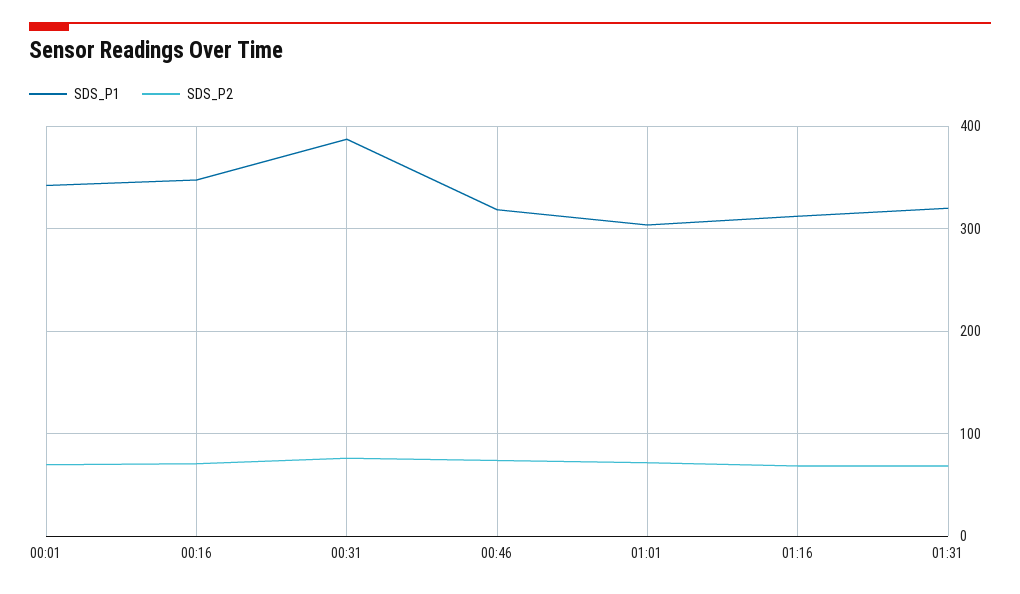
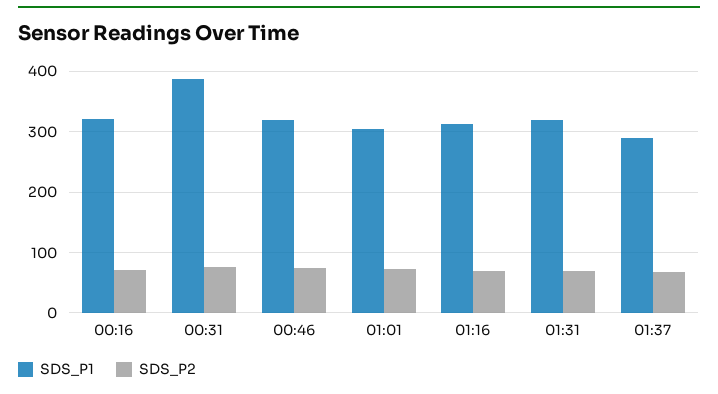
SDS_P1, 00:01: 340 -> none
SDS_P2, 00:01: 70 -> none
SDS_P1, 00:16: 350 -> 320
SDS_P1, 01:37: none -> 290
SDS_P2, 01:37: none -> 70

